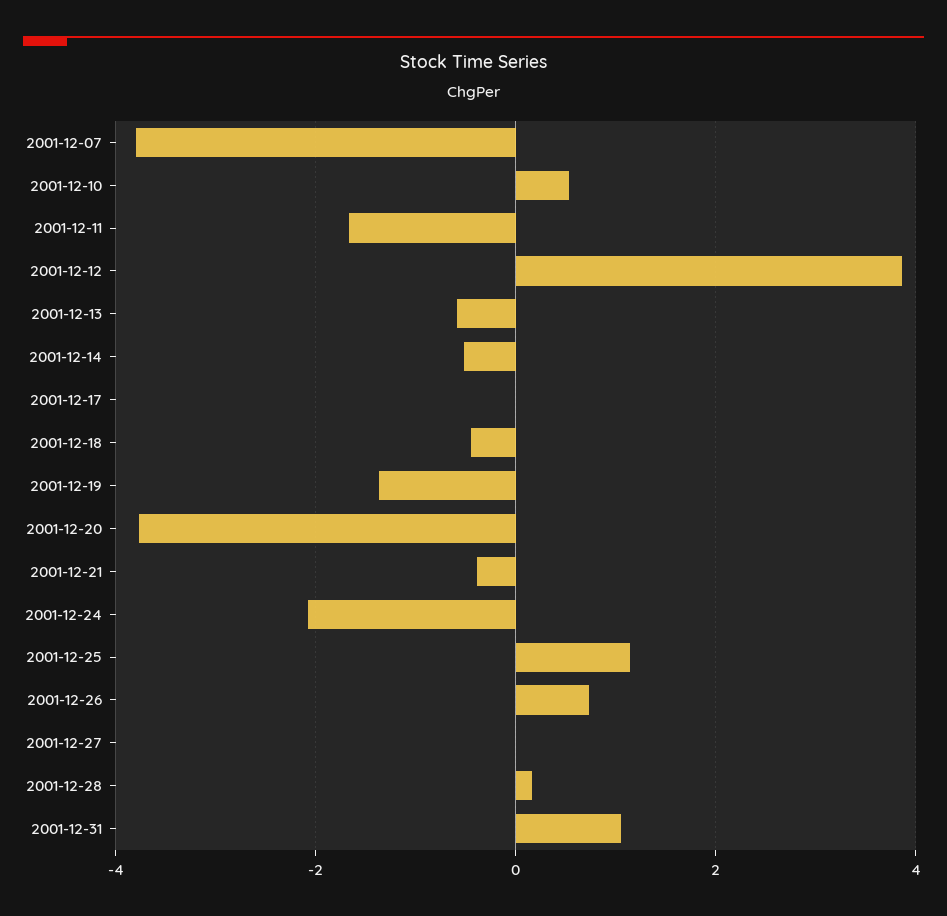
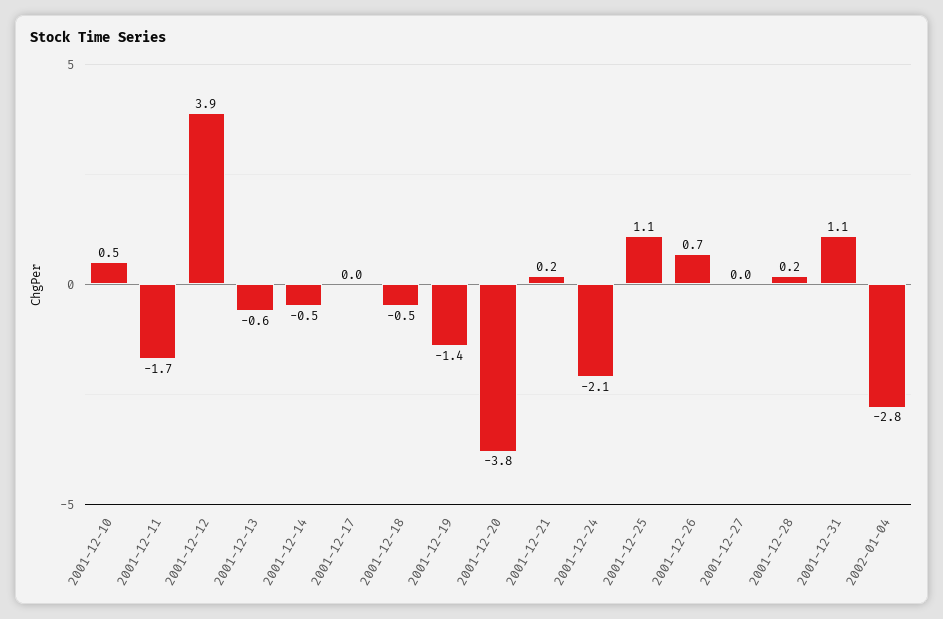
2001-12-07: -3.8 -> none
2001-12-21: -0.4 -> 0.2
2002-01-04: none -> -2.8

